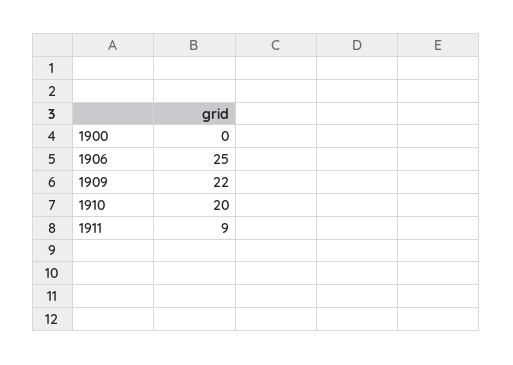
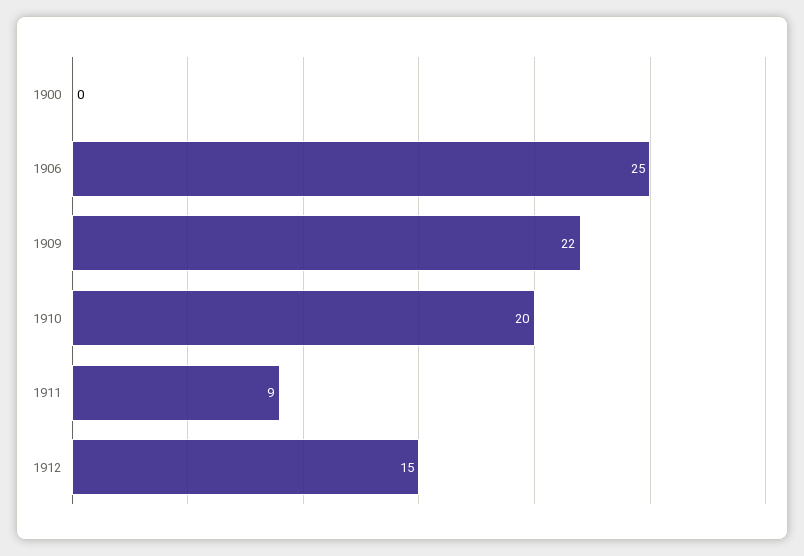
1912: none -> 15

